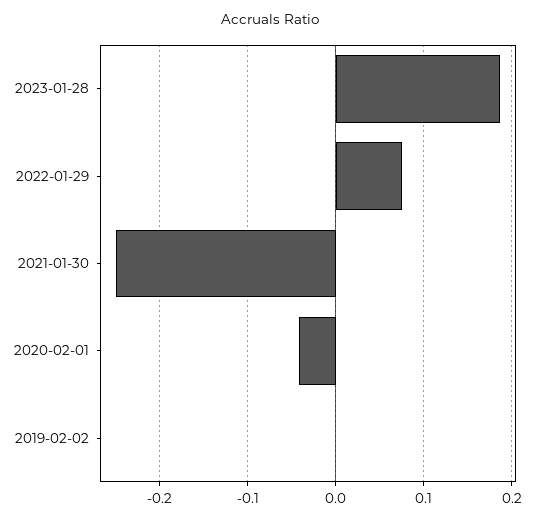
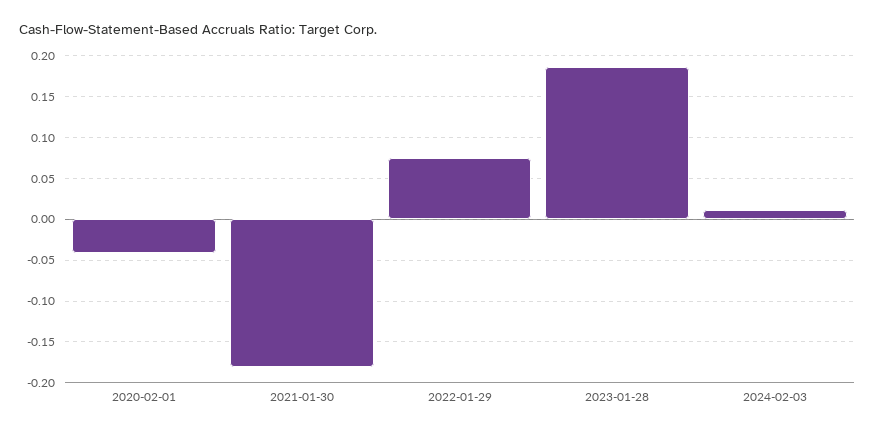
2021-01-30: -0.25 -> -0.18
2019-02-02: 0 -> none
2024-02-03: none -> 0.01

